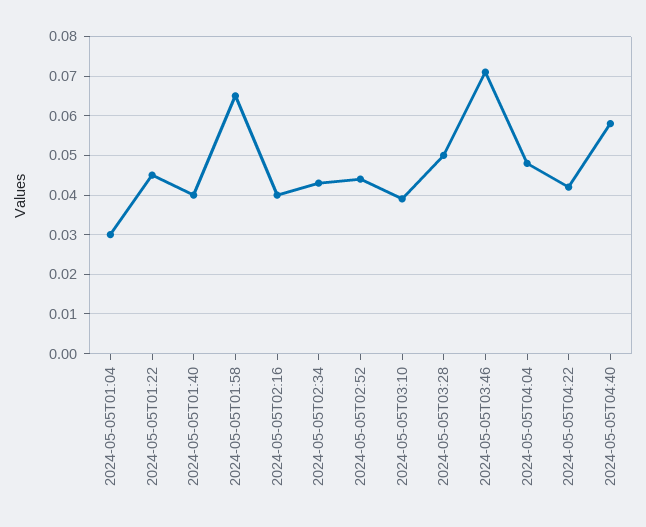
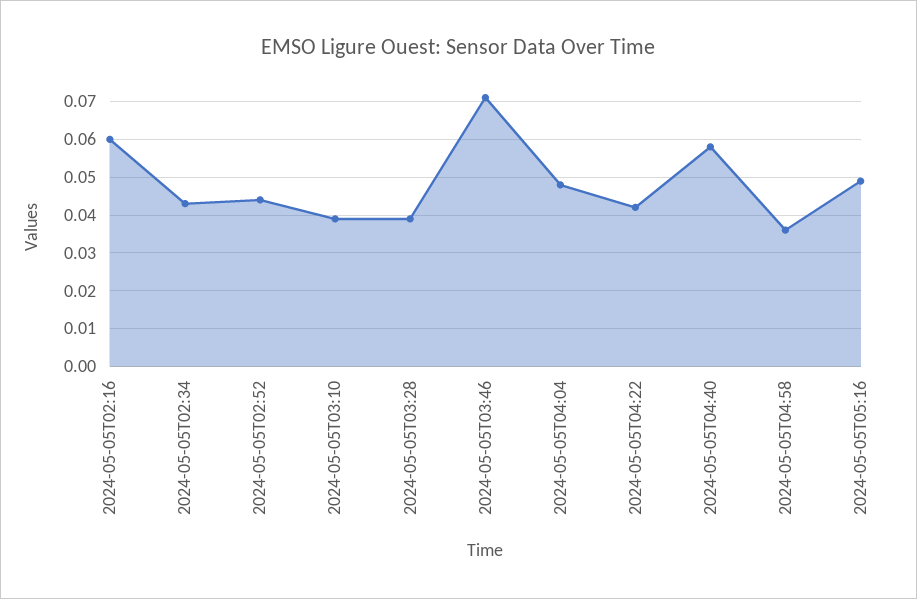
2024-05-05T01:04: 0.03 -> none
2024-05-05T01:22: 0.045 -> none
2024-05-05T01:40: 0.04 -> none
2024-05-05T01:58: 0.065 -> none
2024-05-05T02:16: 0.04 -> 0.06
2024-05-05T03:28: 0.05 -> 0.04
2024-05-05T04:58: none -> 0.035
2024-05-05T05:16: none -> 0.05

